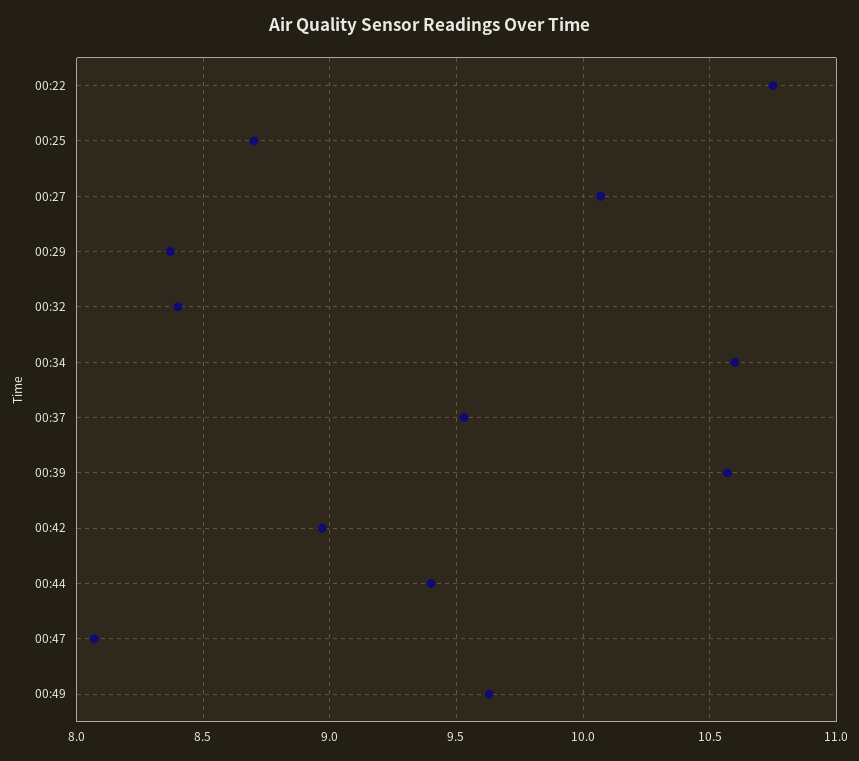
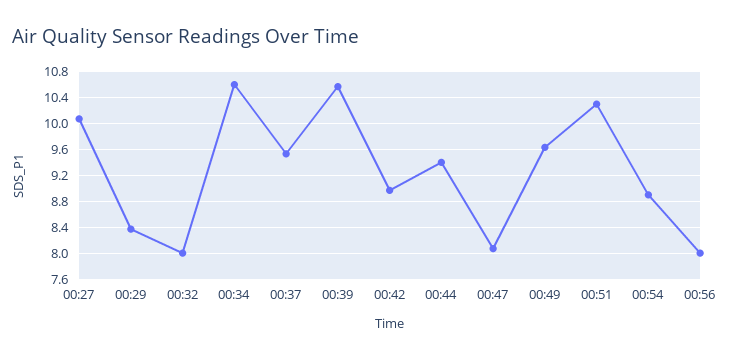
00:22: 10.75 -> none
00:25: 8.7 -> none
00:32: 8.4 -> 8
00:51: none -> 10.3
00:54: none -> 8.9
00:56: none -> 8

